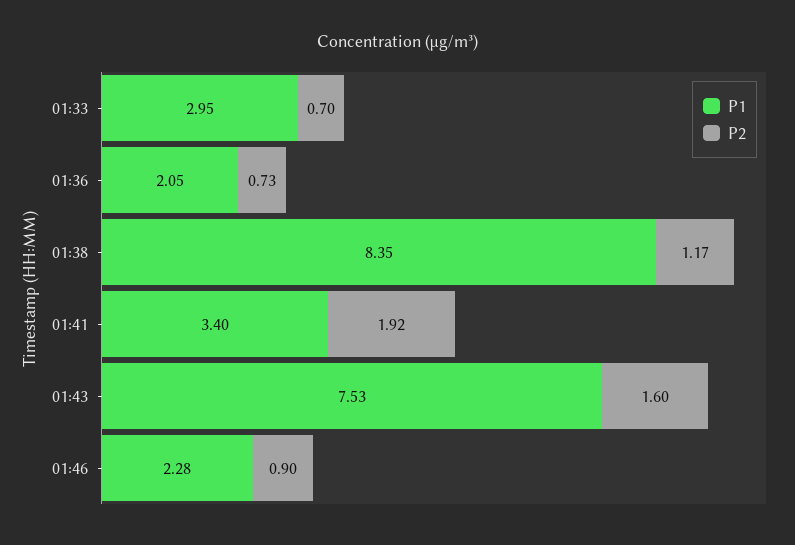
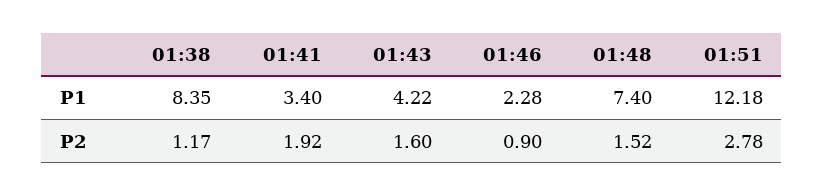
P1, 01:33: 2.95 -> none
P2, 01:33: 0.7 -> none
P1, 01:36: 2.05 -> none
P2, 01:36: 0.73 -> none
P1, 01:43: 7.53 -> 4.22
P1, 01:48: none -> 7.4
P1, 01:51: none -> 12.18
P2, 01:48: none -> 1.52
P2, 01:51: none -> 2.78

